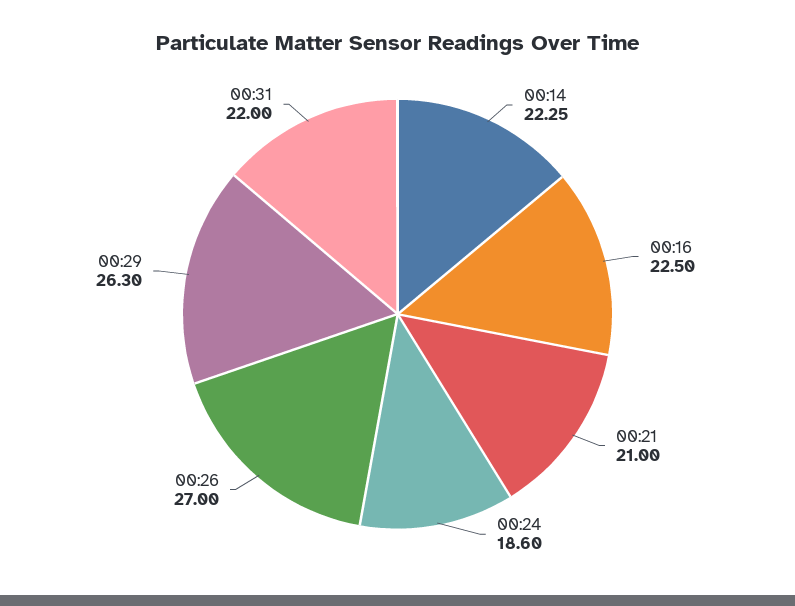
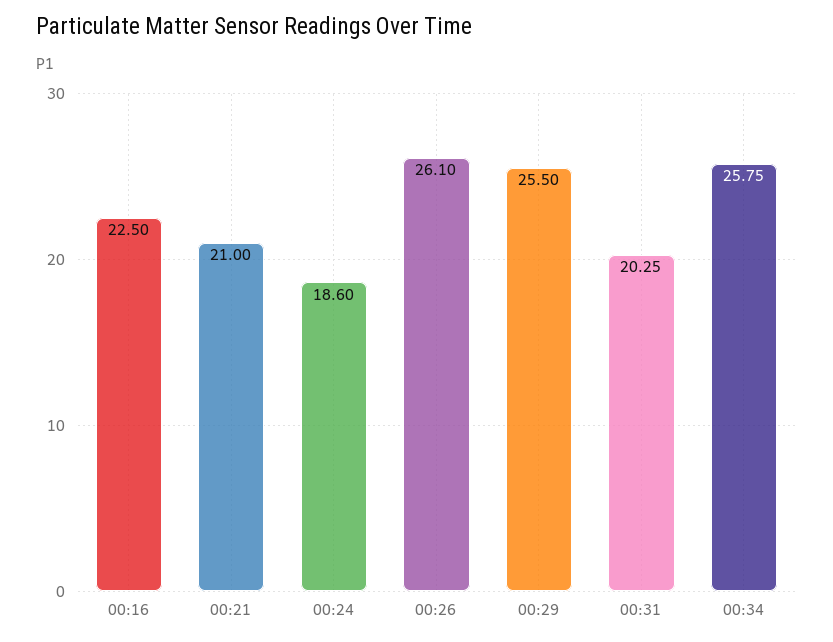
00:14: 22.25 -> none
00:26: 27 -> 26.1
00:29: 26.3 -> 25.5
00:31: 22 -> 20.25
00:34: none -> 25.75

